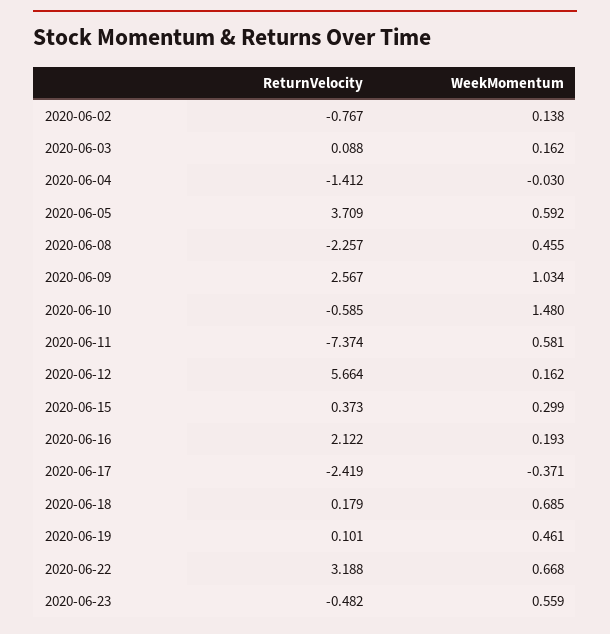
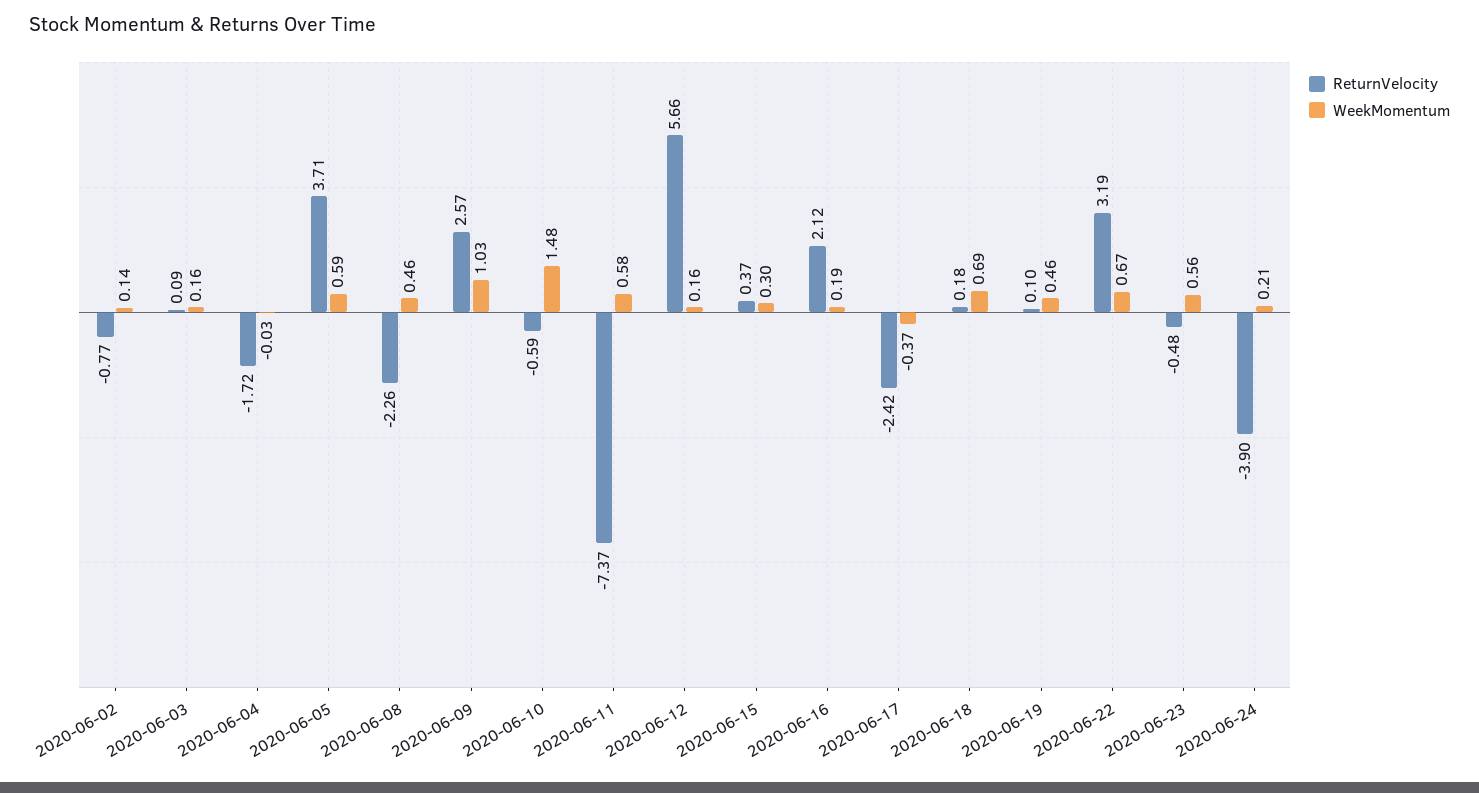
ReturnVelocity, 2020-06-04: -1.412 -> -1.72
ReturnVelocity, 2020-06-24: none -> -3.9
WeekMomentum, 2020-06-24: none -> 0.21

